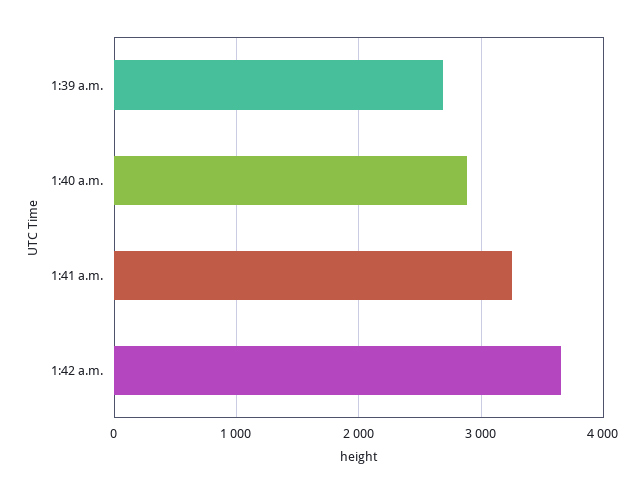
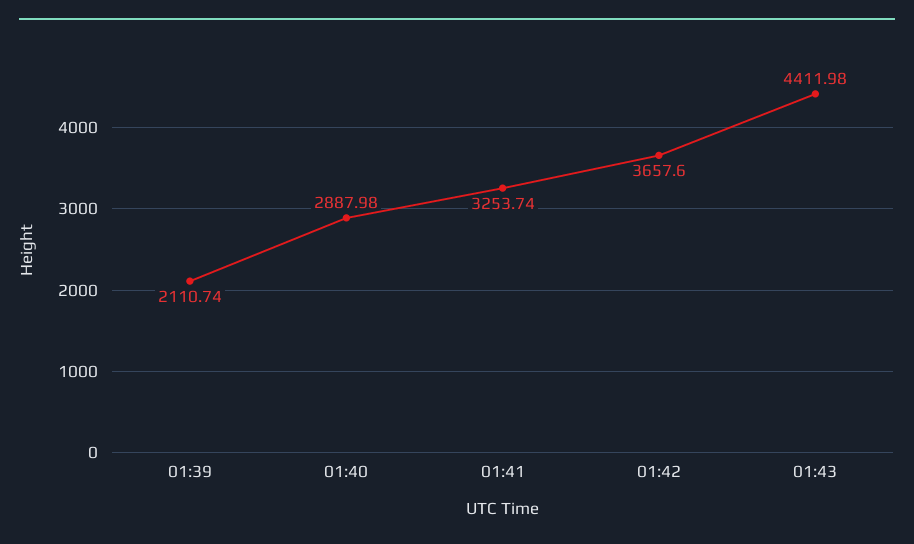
1:39 a.m.: 2700 -> 2110.74
01:43: none -> 4411.98

